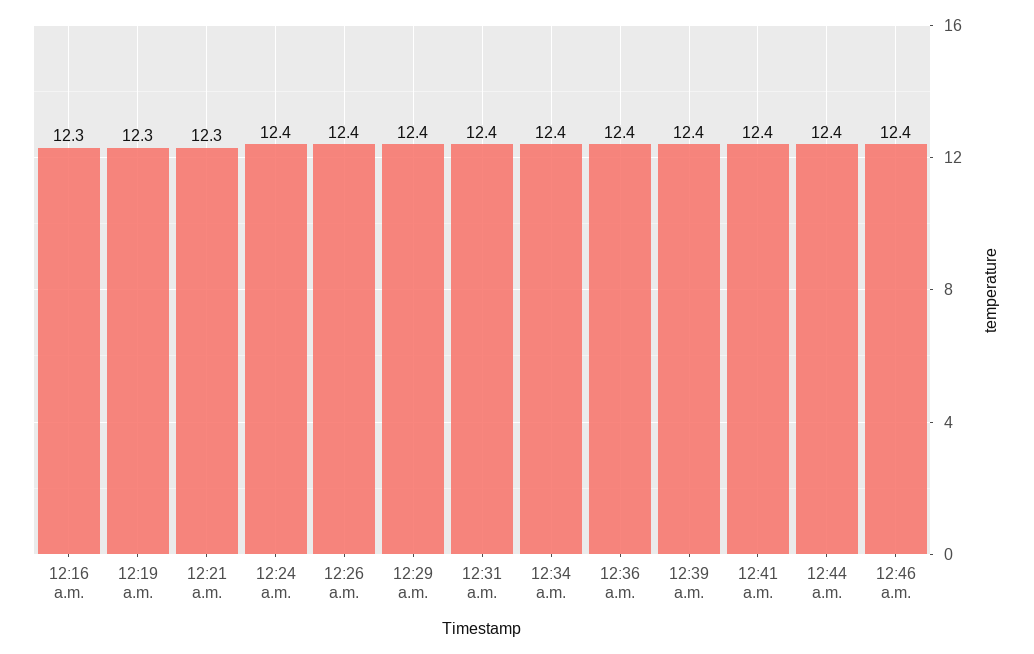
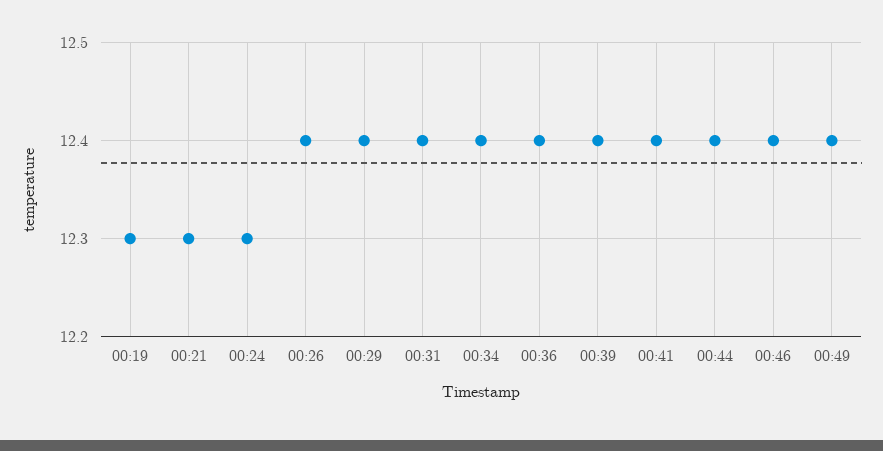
12:16 a.m.: 12.3 -> none
12:24 a.m.: 12.4 -> 12.3
00:49: none -> 12.4

